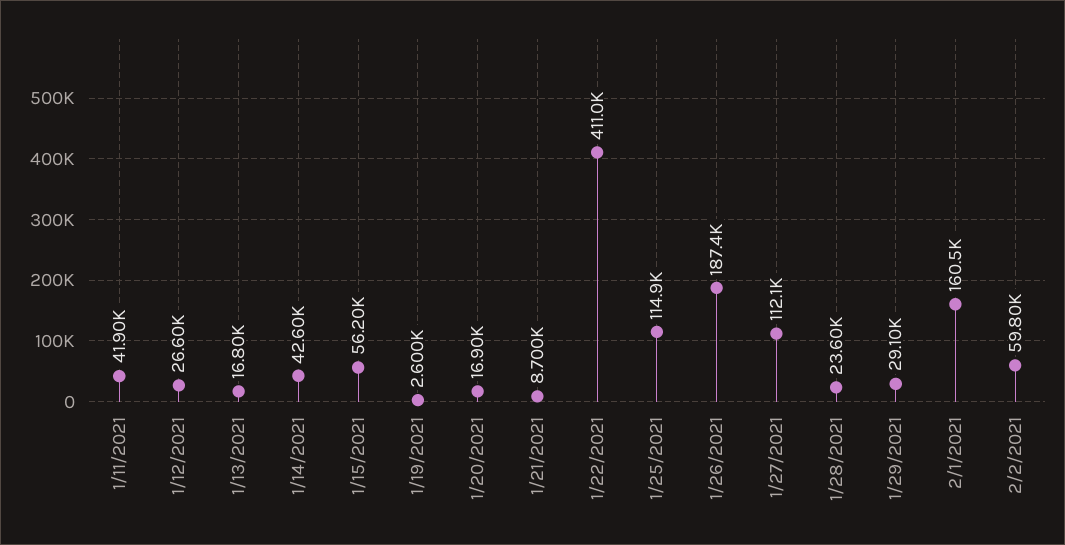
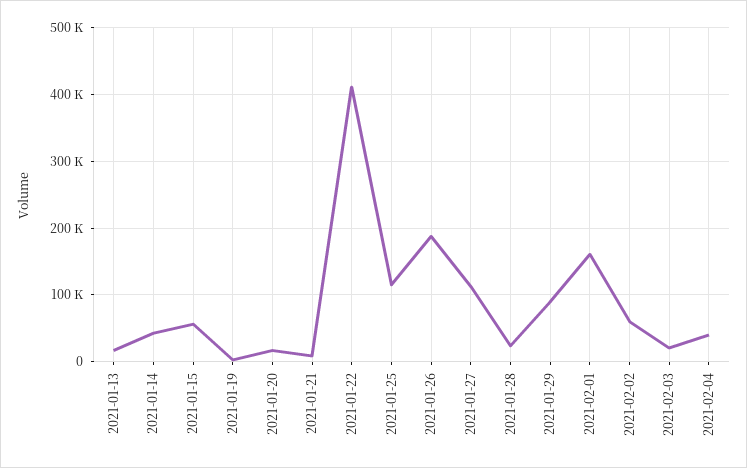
1/11/2021: 41900 -> none
1/12/2021: 26600 -> none
1/29/2021: 29100 -> 90000
2021-02-03: none -> 20000
2021-02-04: none -> 40000

